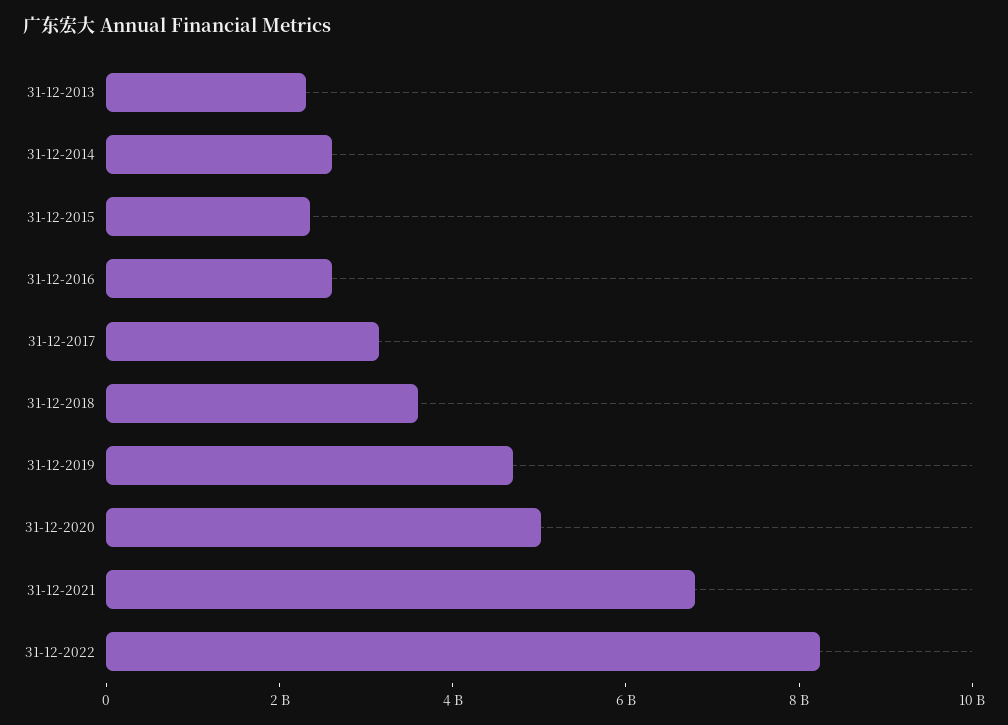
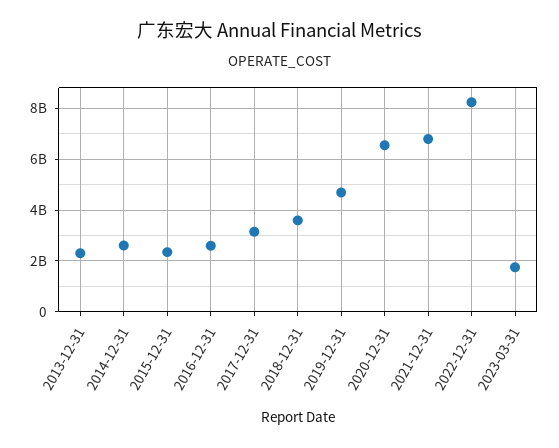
31-12-2020: 5000000000 -> 6500000000
2023-03-31: none -> 1750000000

